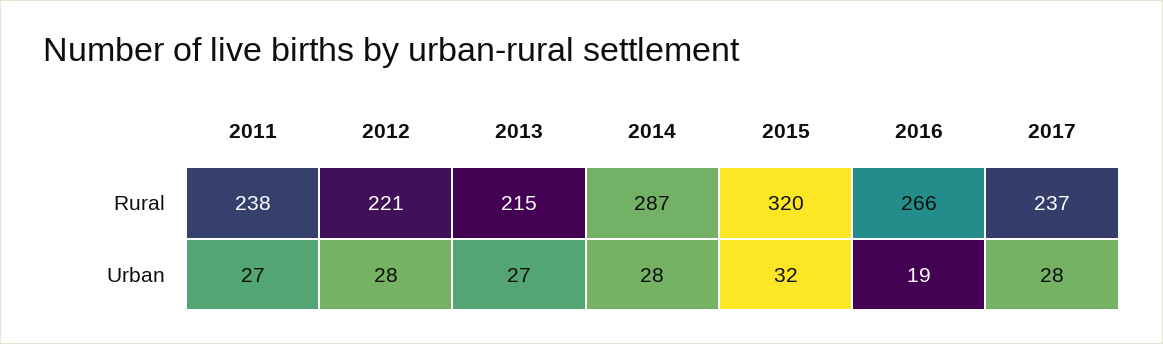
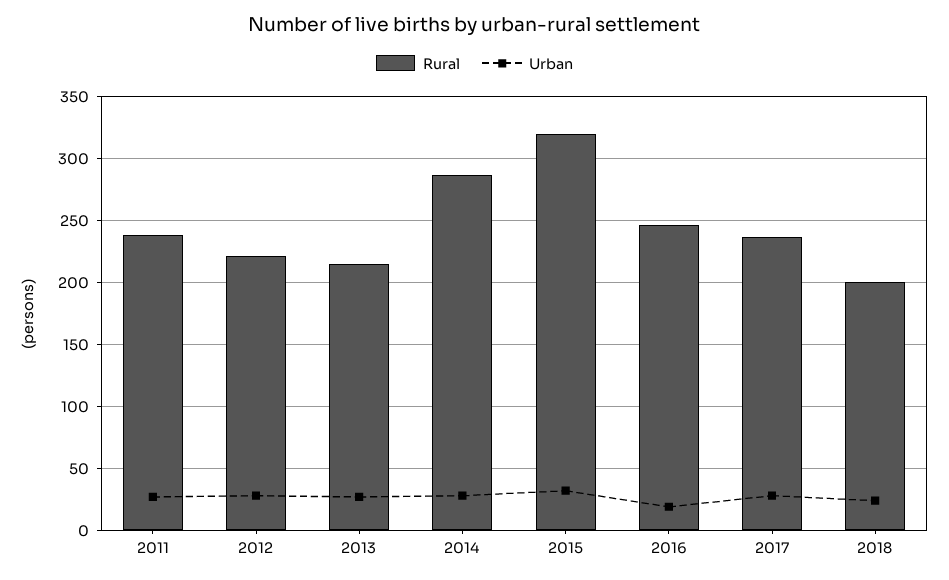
Rural, 2016: 266 -> 245
Rural, 2018: none -> 200
Urban, 2018: none -> 25

